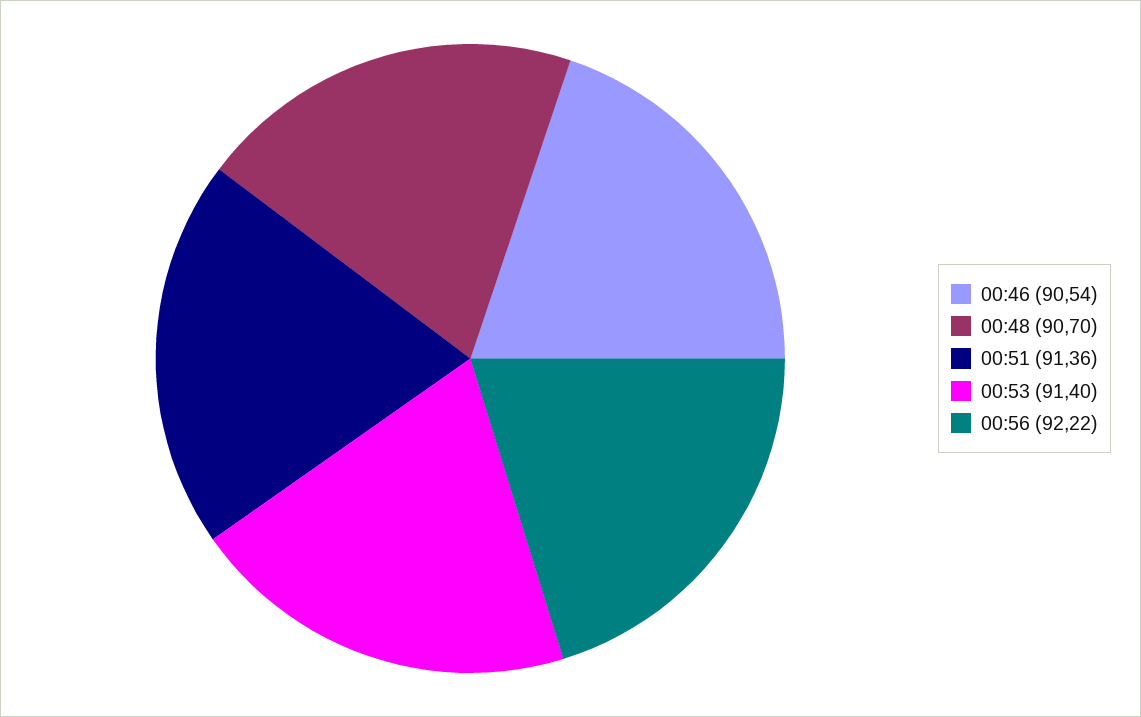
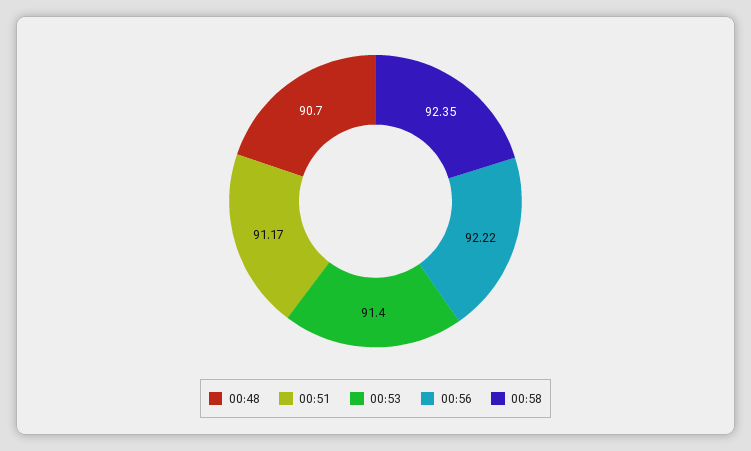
00:46: 90.54 -> none
00:51: 91.36 -> 91.17
00:58: none -> 92.35

